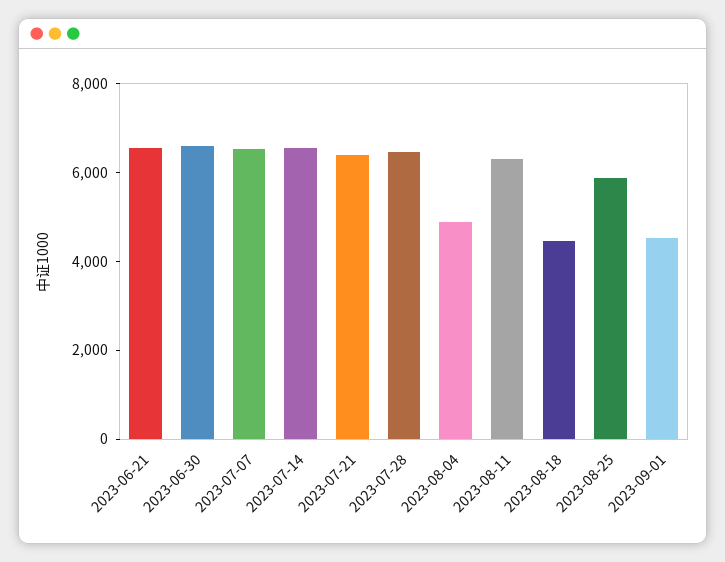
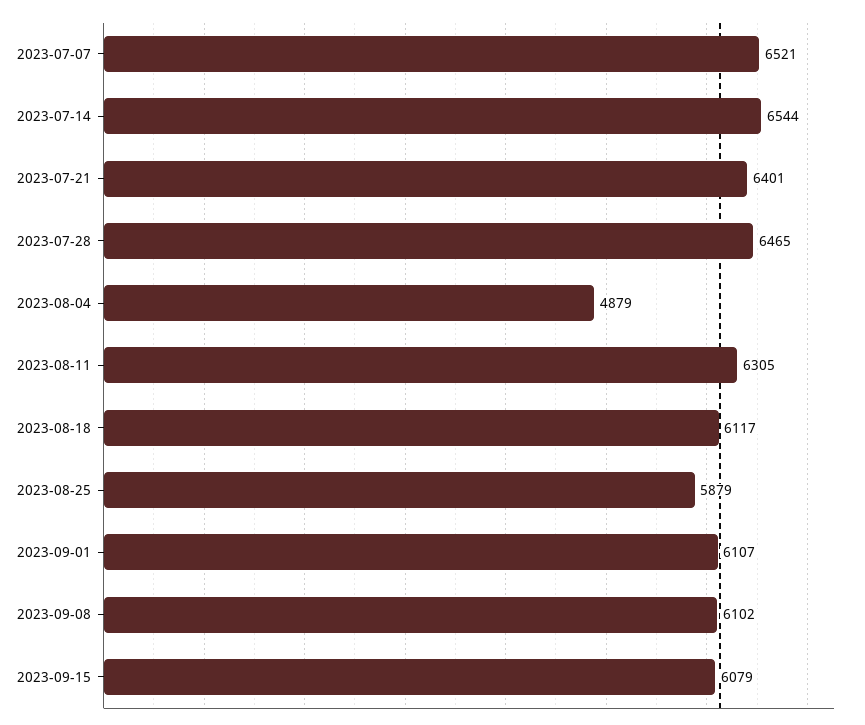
2023-06-21: 6500 -> none
2023-06-30: 6500 -> none
2023-08-18: 4500 -> 6117
2023-09-01: 4500 -> 6107
2023-09-08: none -> 6102
2023-09-15: none -> 6079

